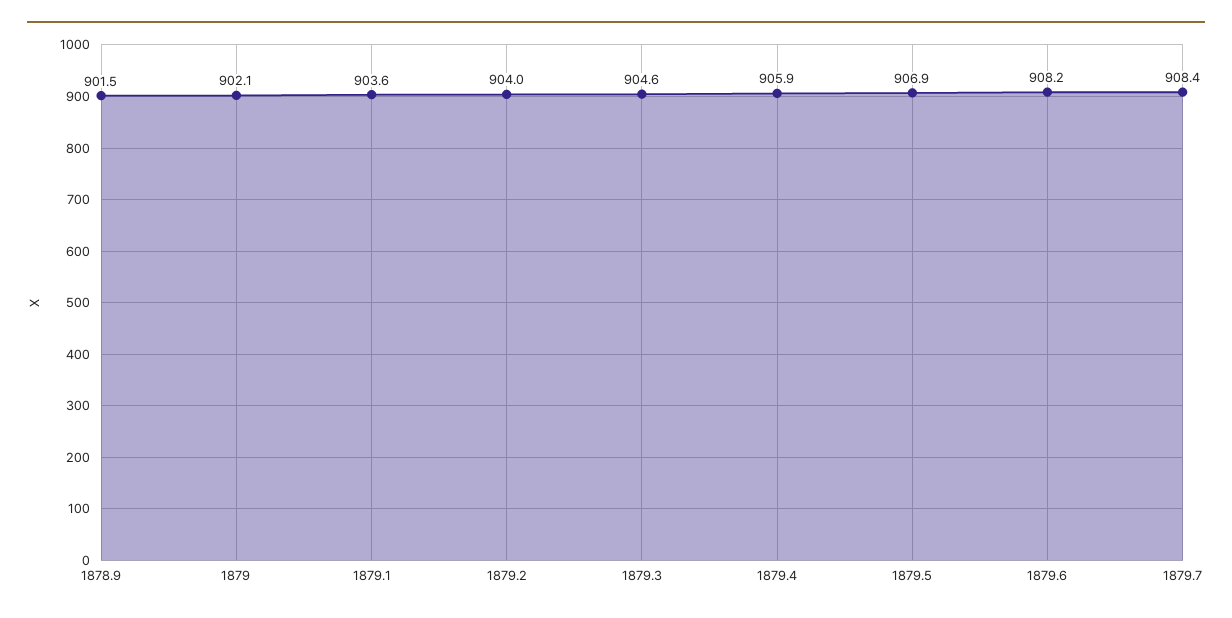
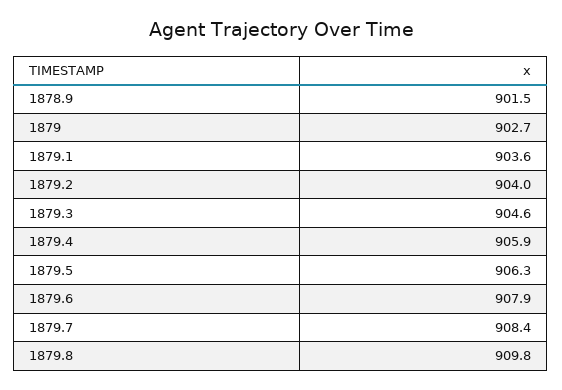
1879: 902.1 -> 902.7
1879.5: 906.9 -> 906.3
1879.6: 908.2 -> 907.9
1879.8: none -> 909.8

